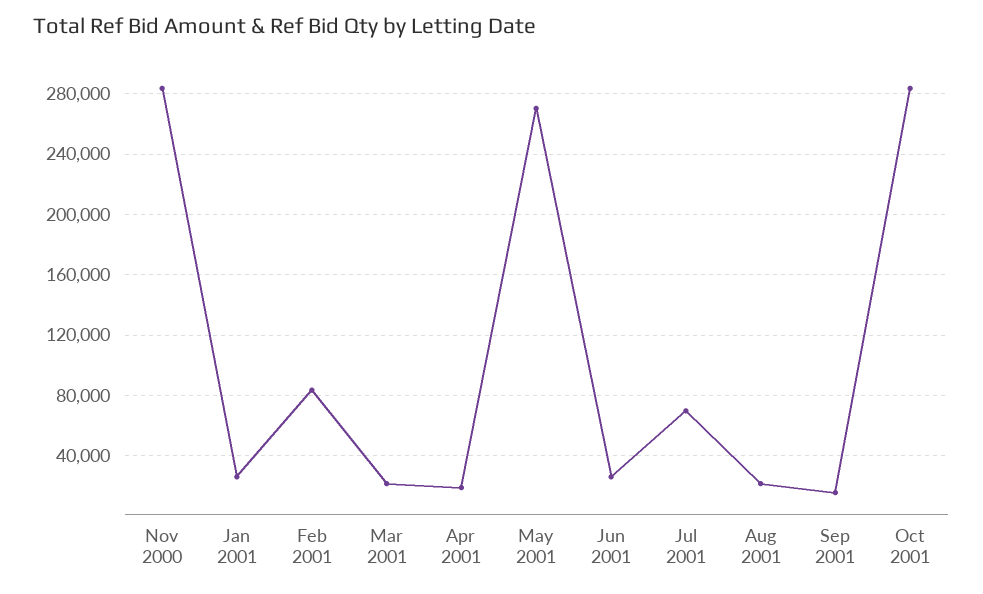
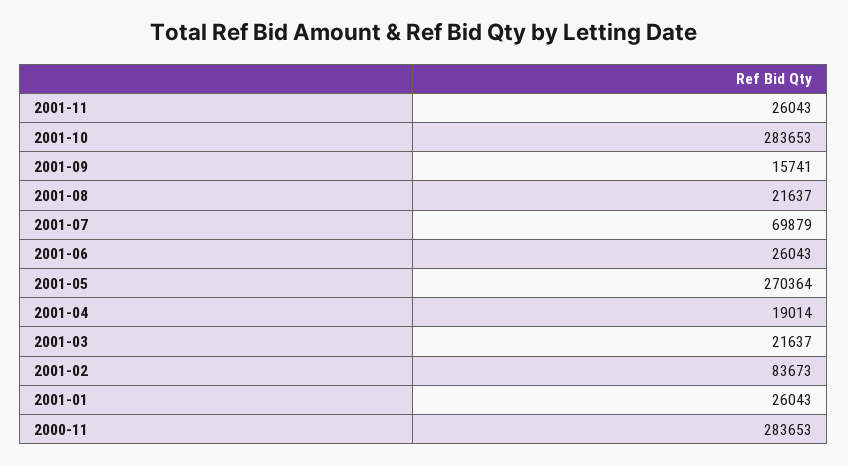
2001-11: none -> 26043

